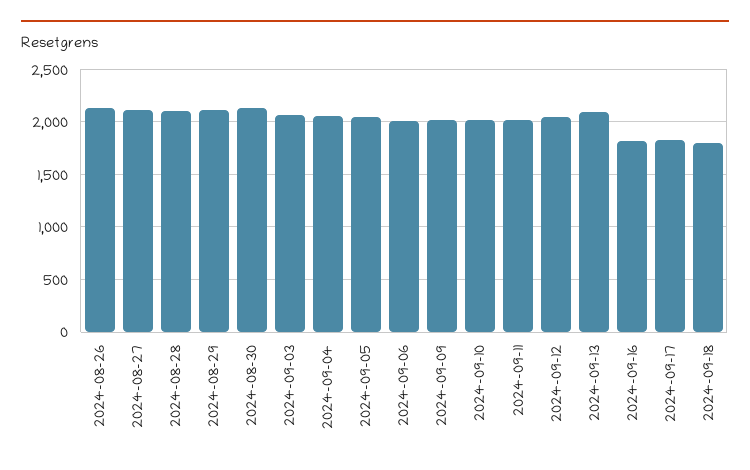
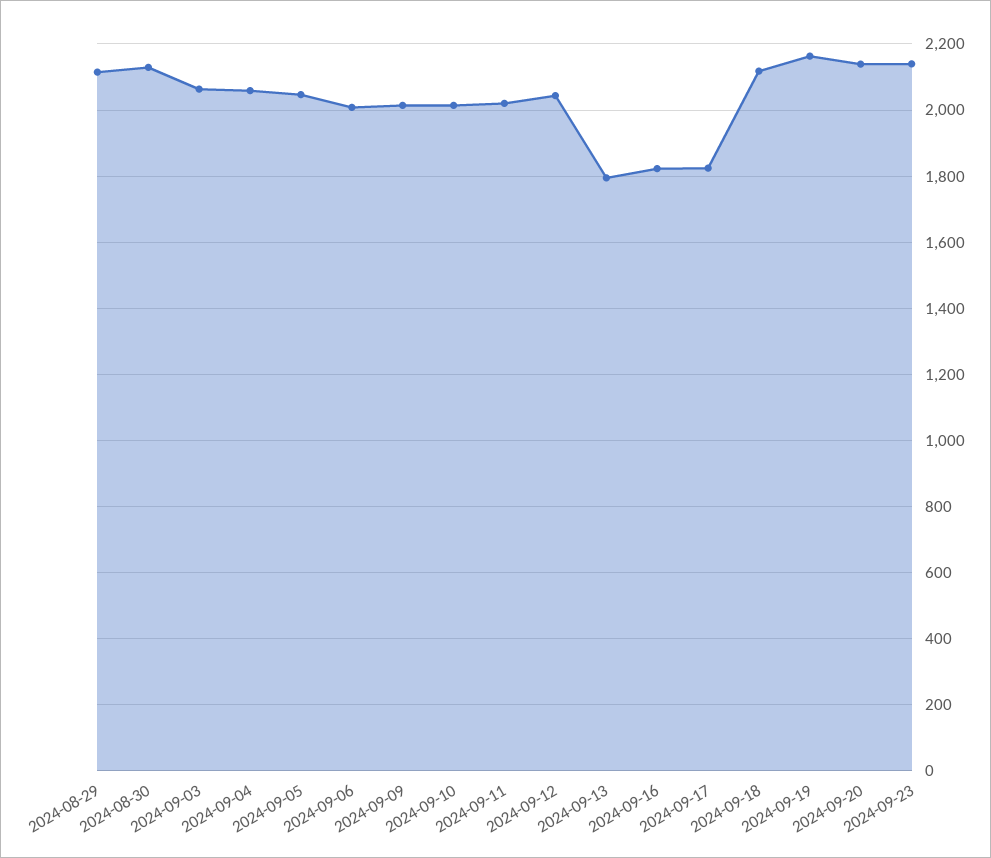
2024-08-26: 2100 -> none
2024-08-27: 2100 -> none
2024-08-28: 2100 -> none
2024-09-13: 2100 -> 1800
2024-09-18: 1800 -> 2120
2024-09-19: none -> 2160
2024-09-20: none -> 2140
2024-09-23: none -> 2140

